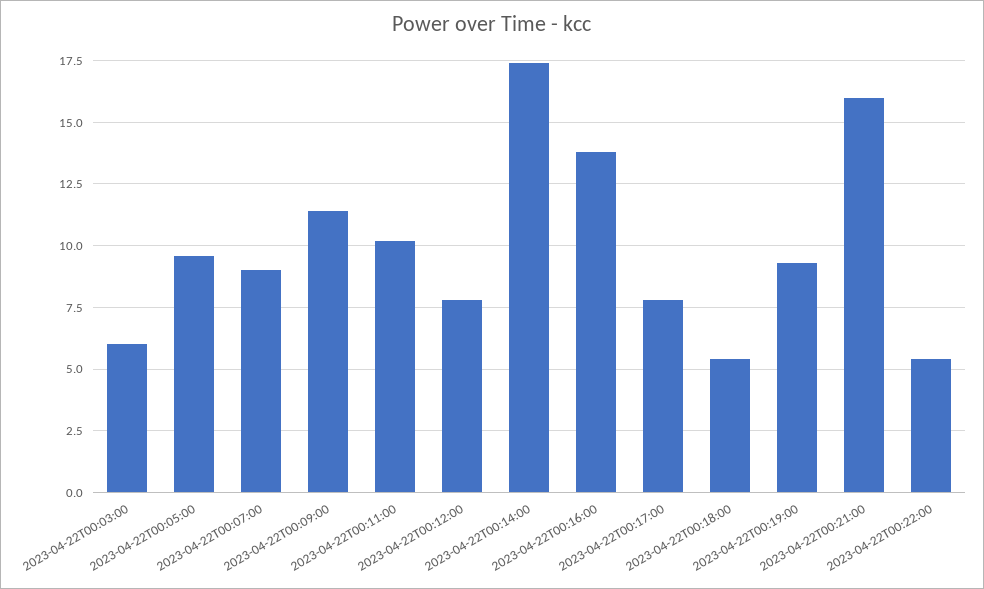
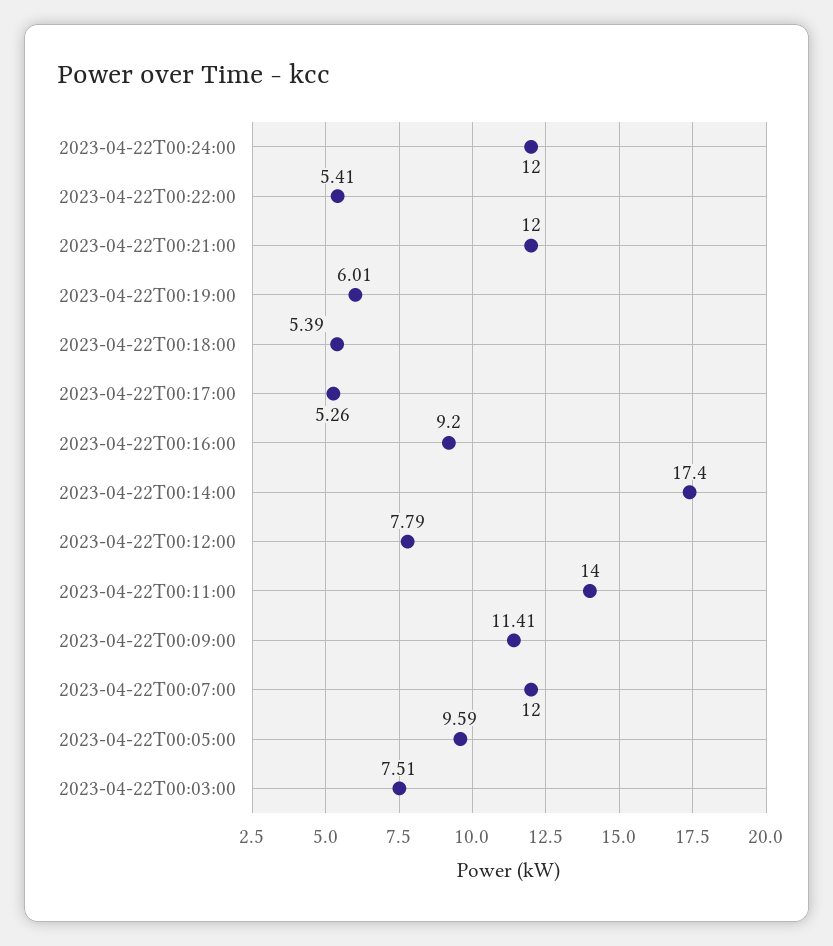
2023-04-22T00:03:00: 6 -> 7.51
2023-04-22T00:07:00: 9 -> 12
2023-04-22T00:11:00: 10.25 -> 14
2023-04-22T00:16:00: 13.75 -> 9.2
2023-04-22T00:17:00: 7.75 -> 5.26
2023-04-22T00:19:00: 9.25 -> 6.01
2023-04-22T00:21:00: 16 -> 12
2023-04-22T00:24:00: none -> 12

